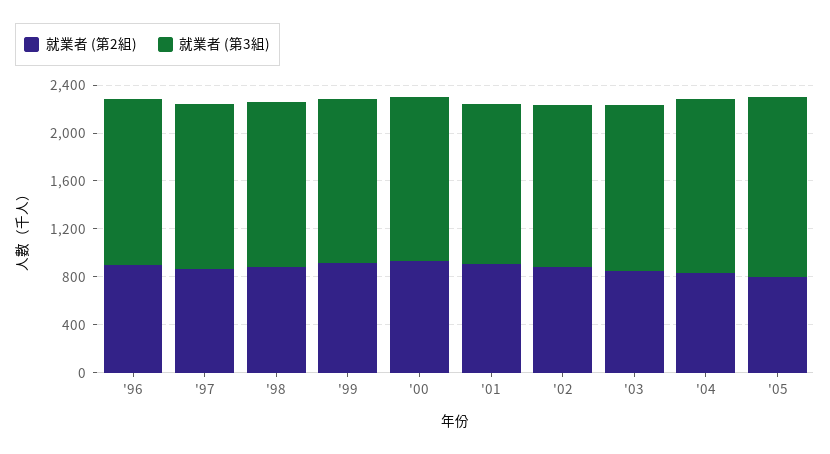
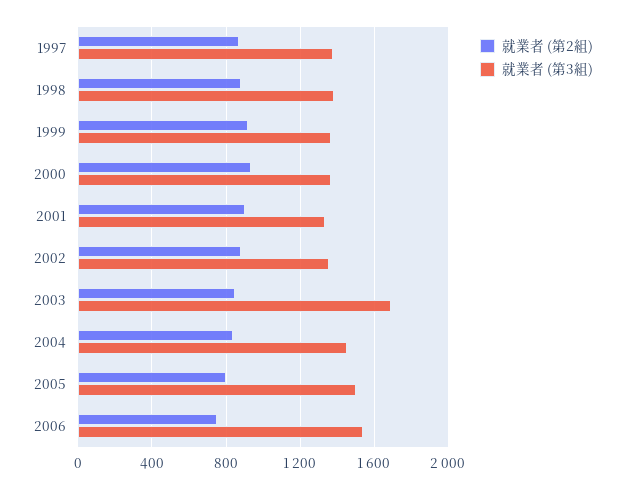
就業者 (第2組), '96: 900 -> none
就業者 (第3組), '96: 1400 -> none
就業者 (第3組), '03: 1400 -> 1700
就業者 (第2組), 2006: none -> 750
就業者 (第3組), 2006: none -> 1550

